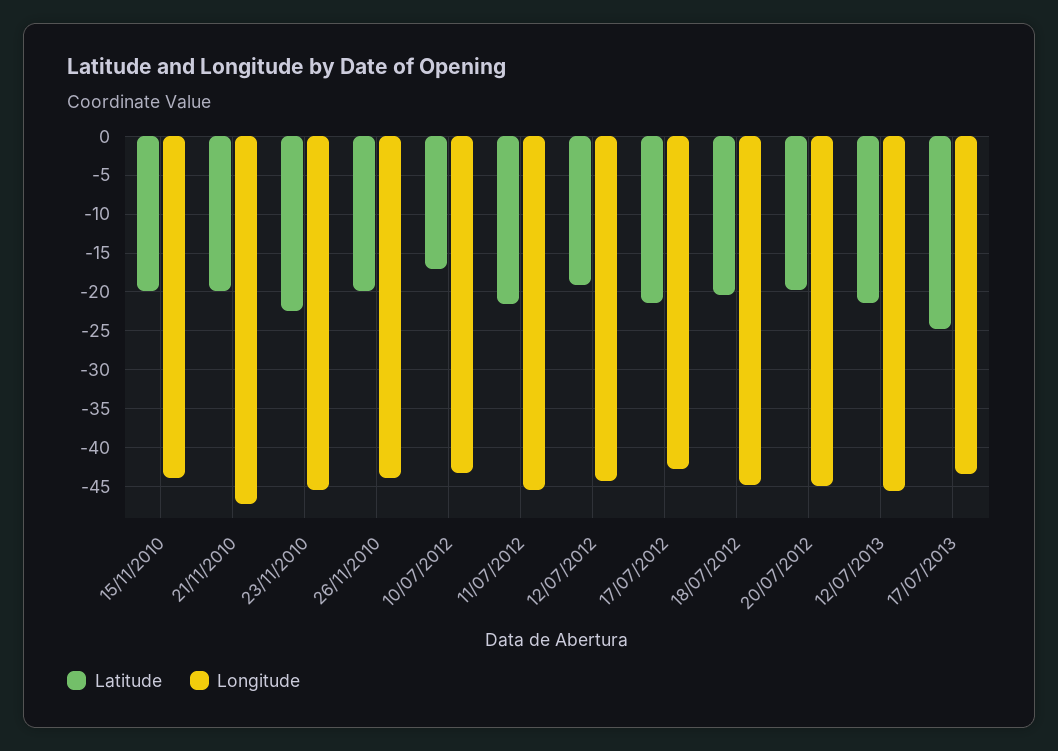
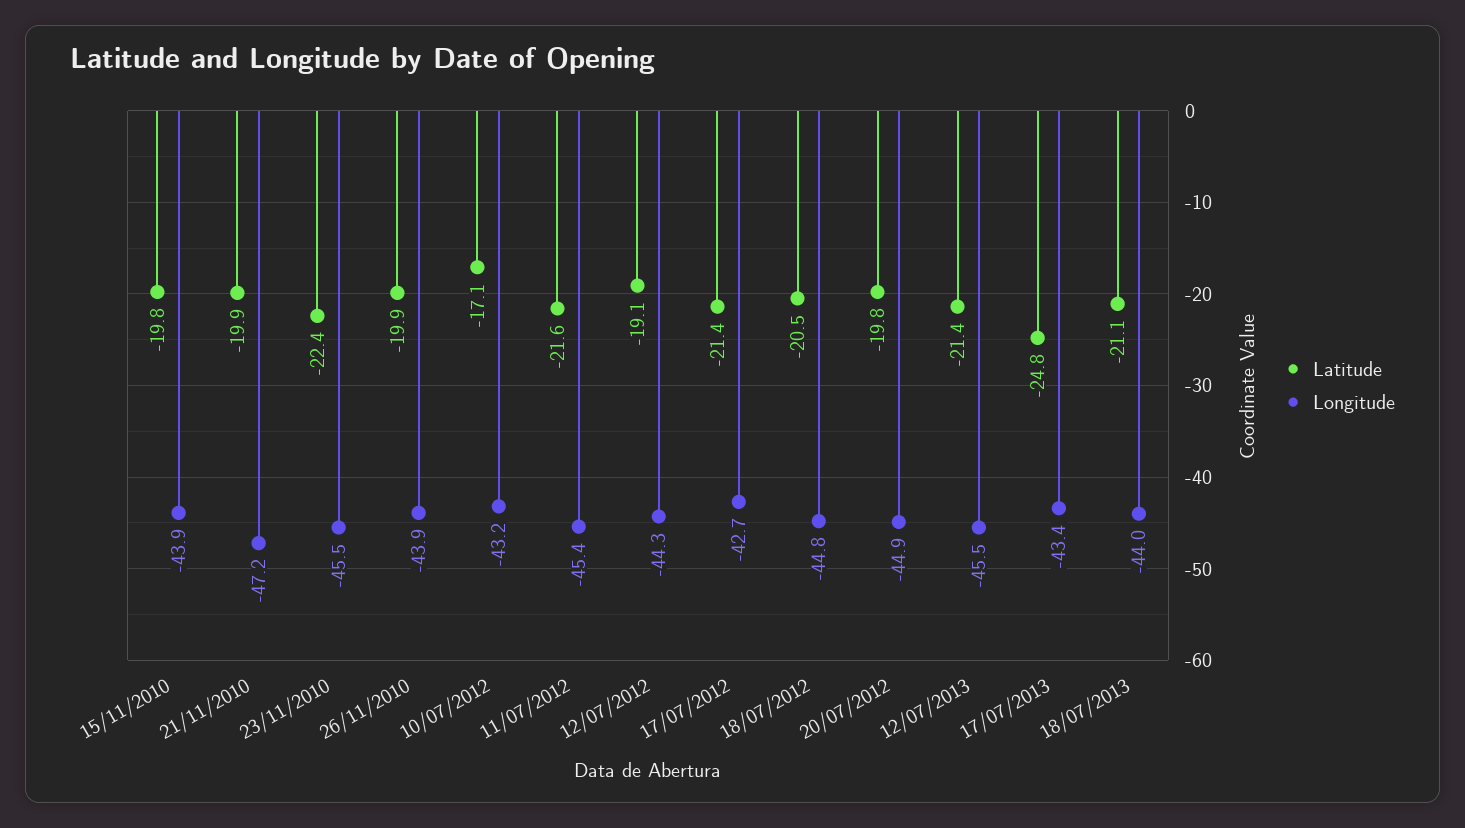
Latitude, 18/07/2013: none -> -21.1
Longitude, 18/07/2013: none -> -44

